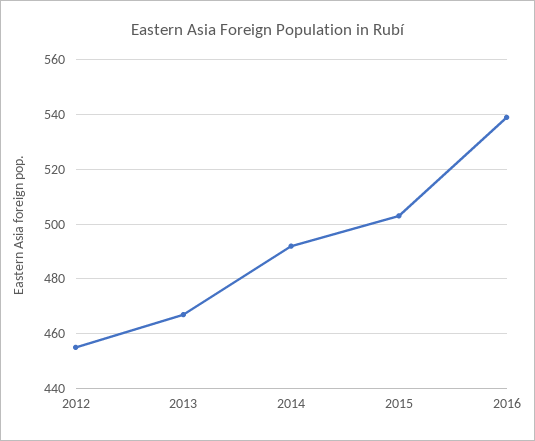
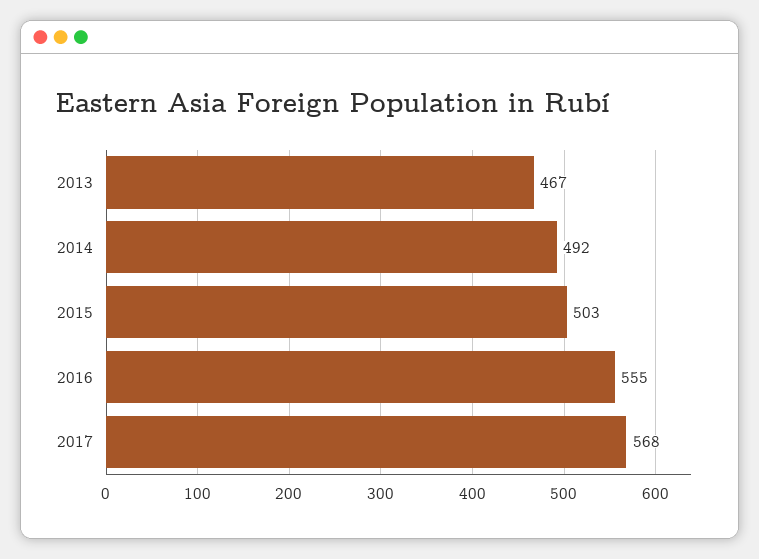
2012: 455 -> none
2016: 540 -> 555
2017: none -> 568

